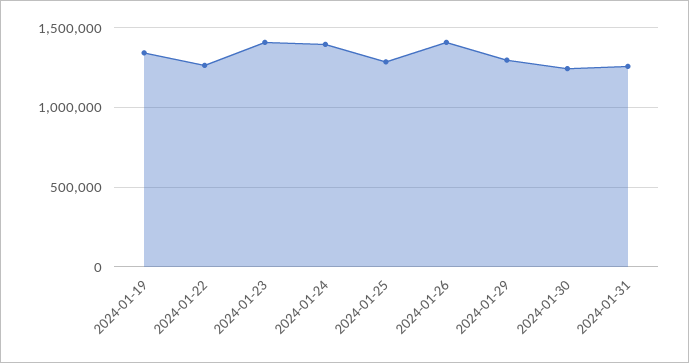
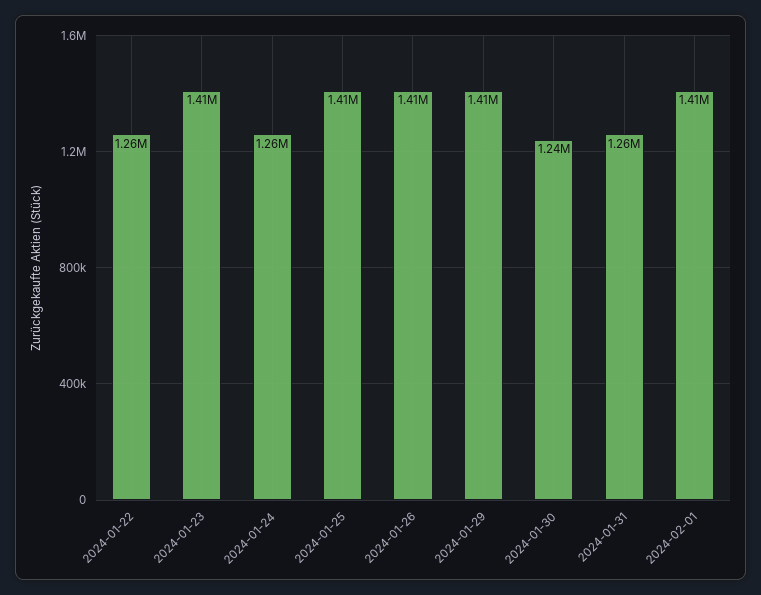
2024-01-19: 1350000 -> none
2024-01-24: 1400000 -> 1260000
2024-01-25: 1300000 -> 1410000
2024-01-29: 1300000 -> 1410000
2024-02-01: none -> 1410000

